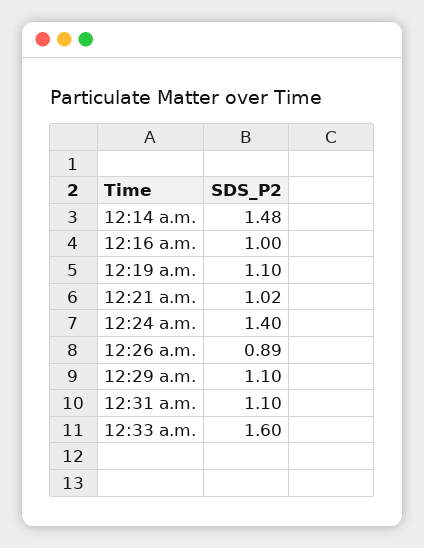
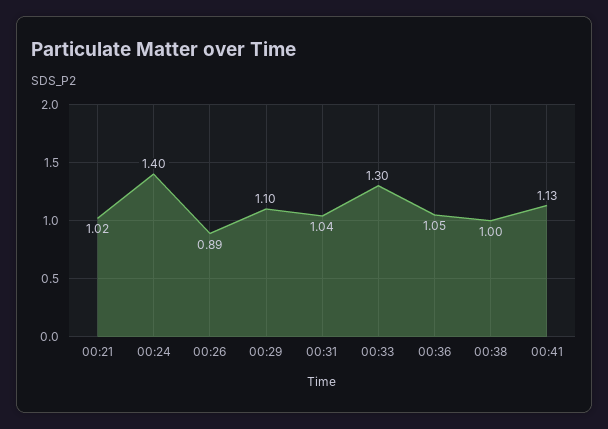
12:14 a.m.: 1.48 -> none
12:16 a.m.: 1 -> none
12:19 a.m.: 1.1 -> none
12:31 a.m.: 1.1 -> 1.04
12:33 a.m.: 1.6 -> 1.3
00:36: none -> 1.05
00:38: none -> 1
00:41: none -> 1.13

